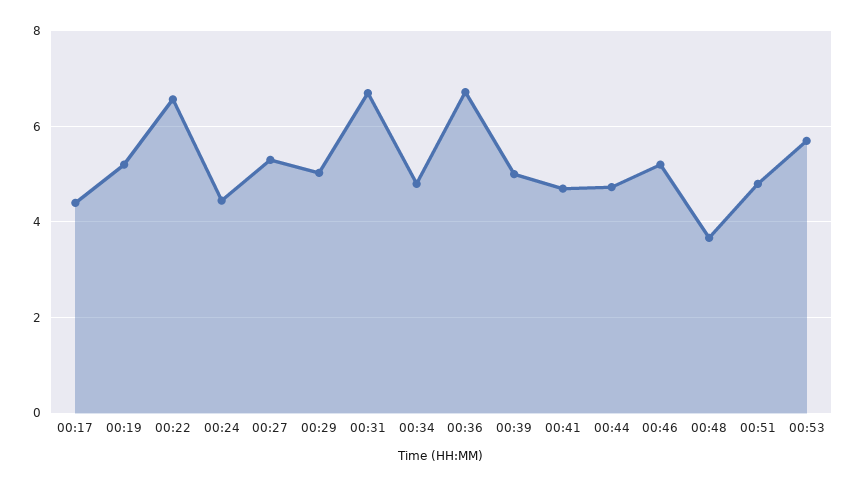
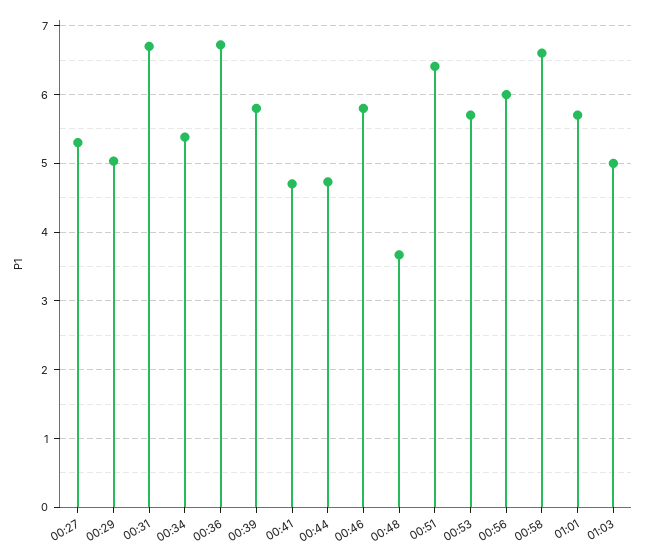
00:17: 4.4 -> none
00:19: 5.2 -> none
00:22: 6.6 -> none
00:24: 4.4 -> none
00:34: 4.8 -> 5.4
00:39: 5 -> 5.8
00:46: 5.2 -> 5.8
00:51: 4.8 -> 6.4
00:56: none -> 6
00:58: none -> 6.6
01:01: none -> 5.7
01:03: none -> 5

